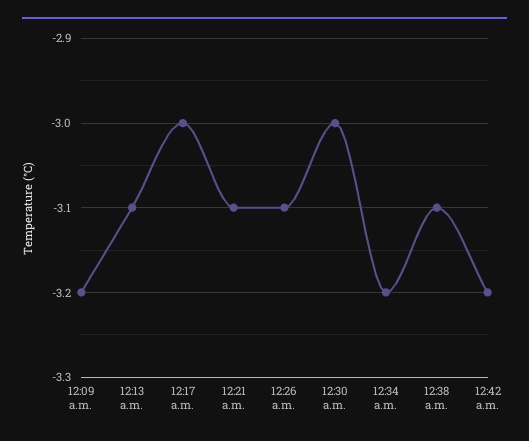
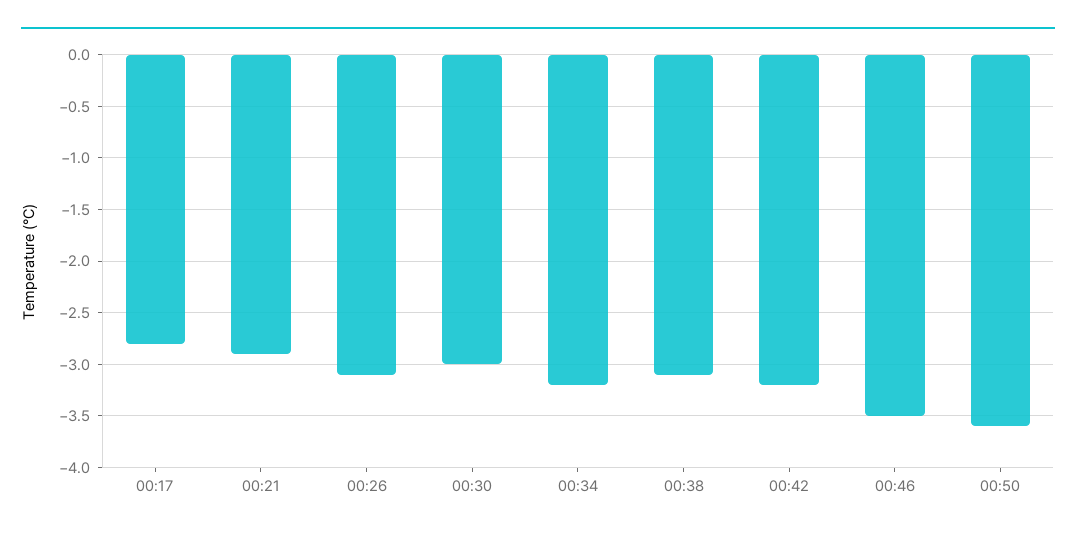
12:09 a.m.: -3.2 -> none
12:13 a.m.: -3.1 -> none
12:17 a.m.: -3 -> -2.8
12:21 a.m.: -3.1 -> -2.9
00:46: none -> -3.5
00:50: none -> -3.6

